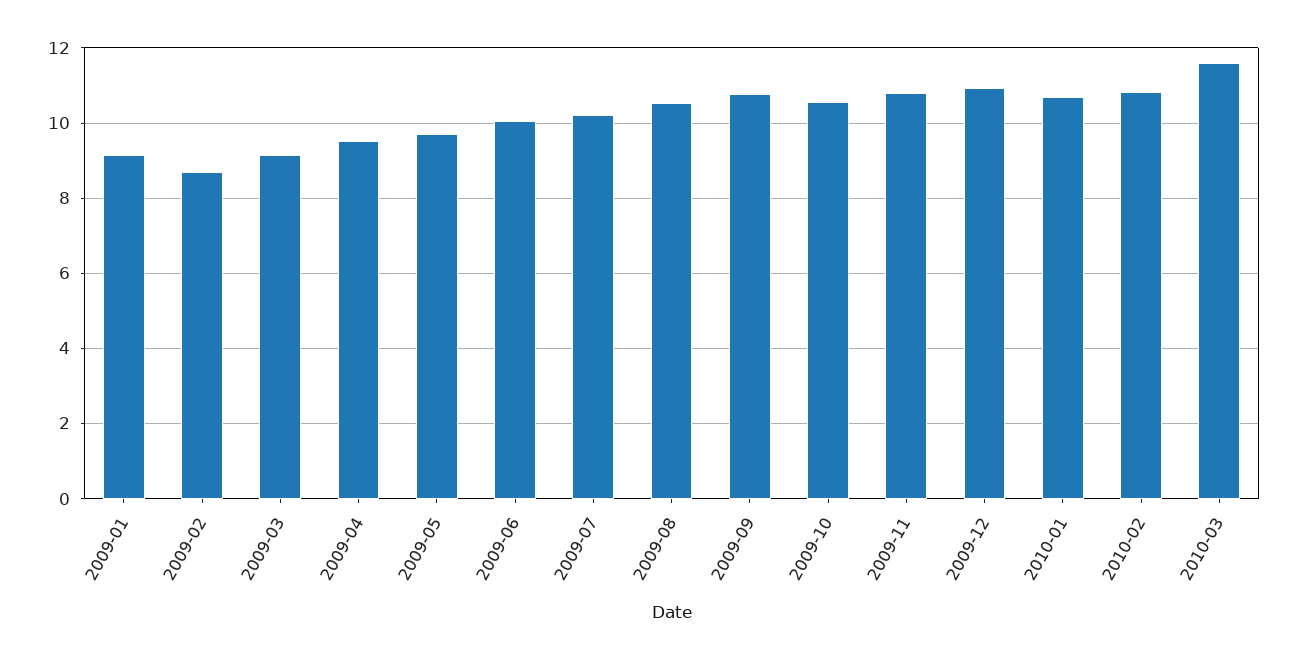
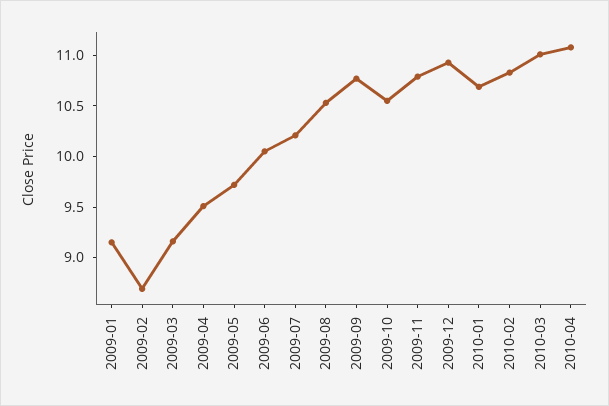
2010-03: 11.6 -> 11
2010-04: none -> 11.1

